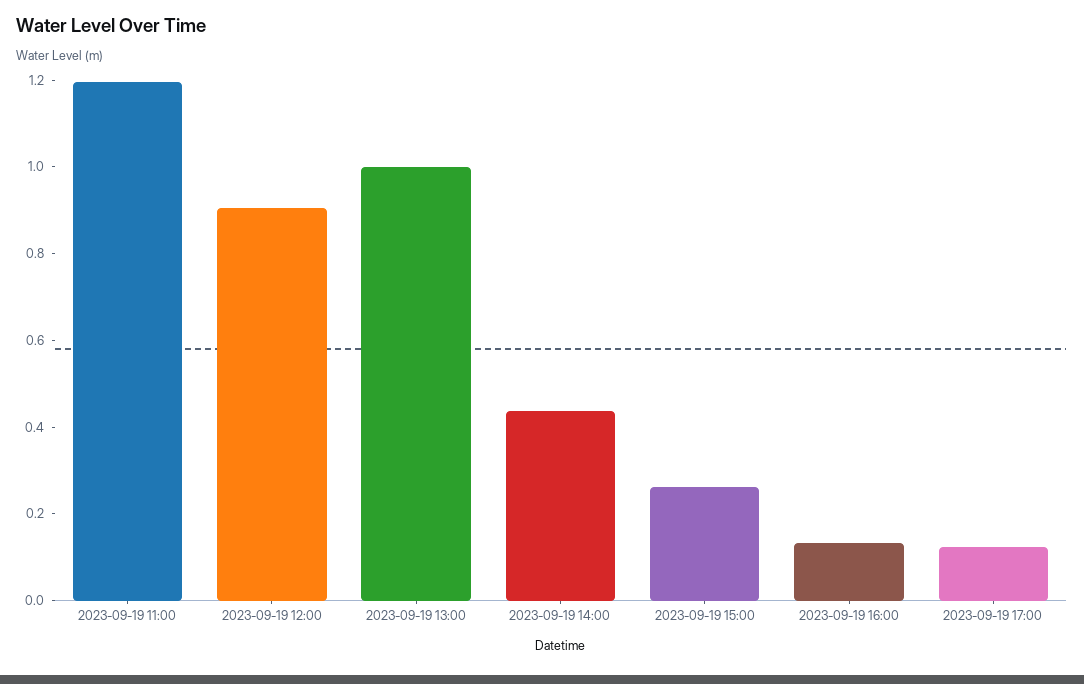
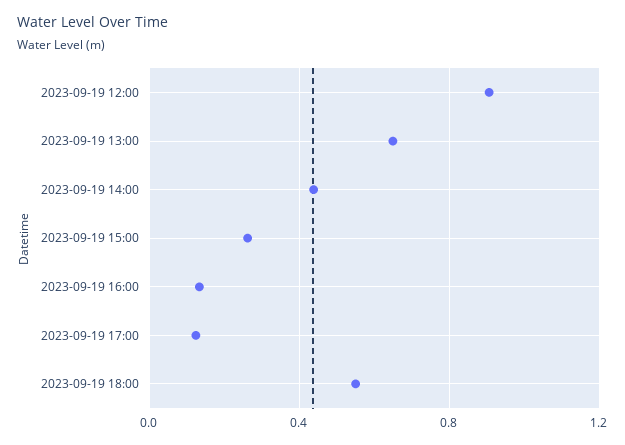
2023-09-19 11:00: 1.2 -> none
2023-09-19 13:00: 1 -> 0.65
2023-09-19 18:00: none -> 0.55

